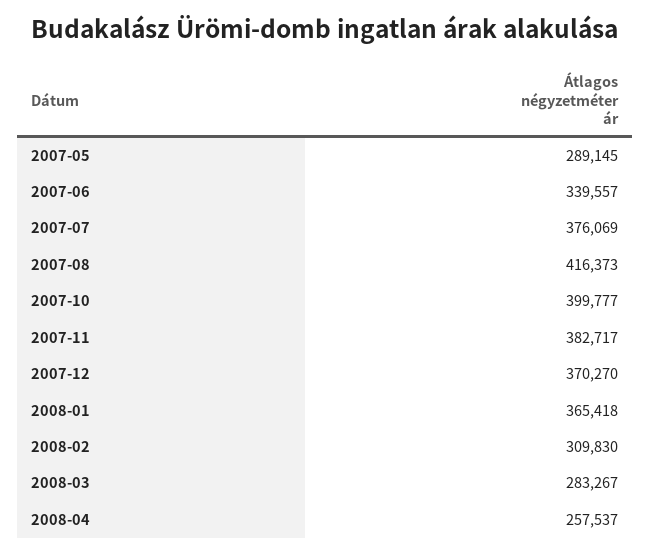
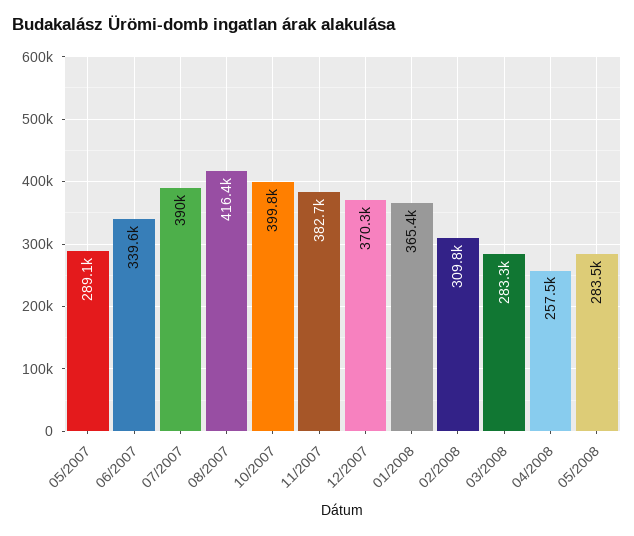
2007-07: 376069 -> 390000
05/2008: none -> 283500

